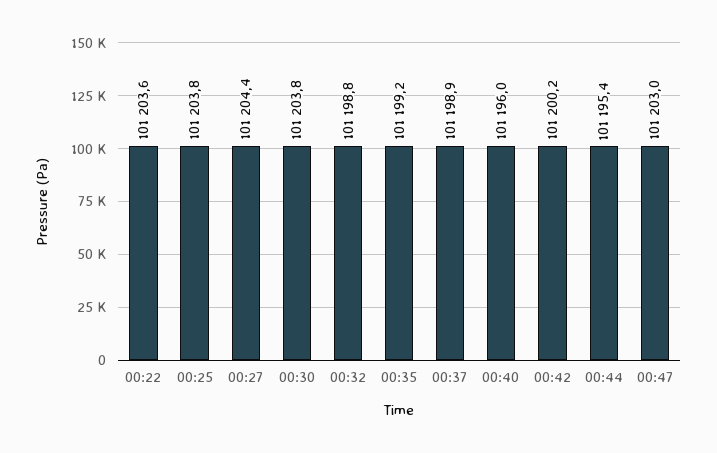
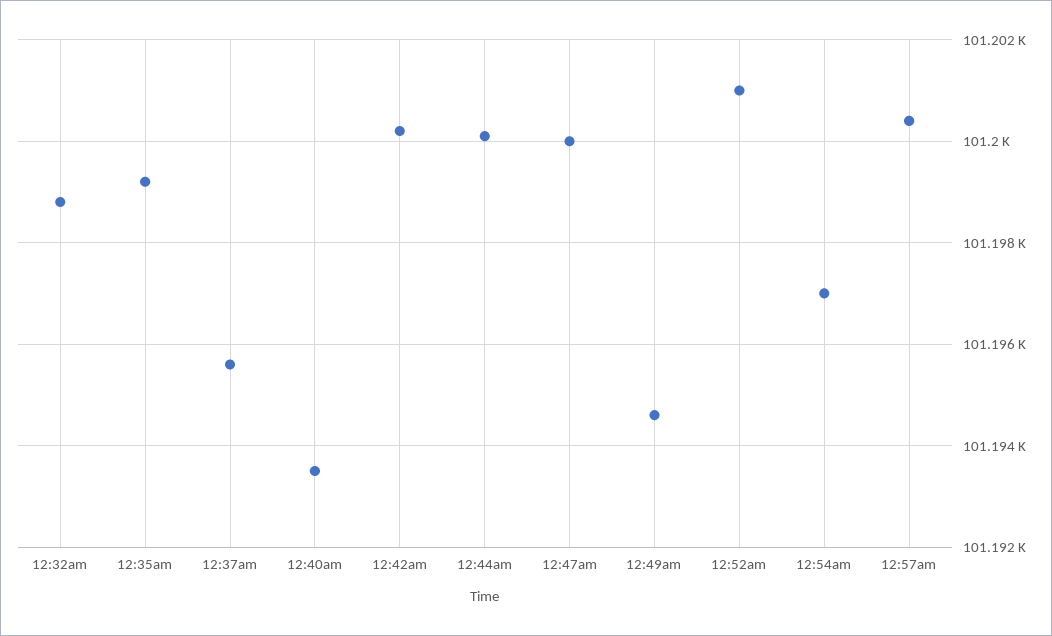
00:22: 101203.6 -> none
00:25: 101203.8 -> none
00:27: 101204.4 -> none
00:30: 101203.8 -> none
00:37: 101198.9 -> 101195.5
00:40: 101196 -> 101193.5
00:44: 101195.4 -> 101200
00:47: 101203 -> 101200
12:49am: none -> 101194.5
12:52am: none -> 101201
12:54am: none -> 101197
12:57am: none -> 101200.5

